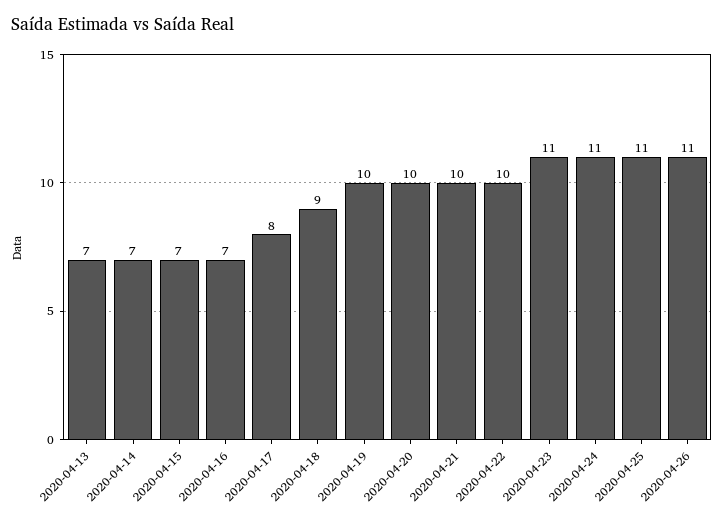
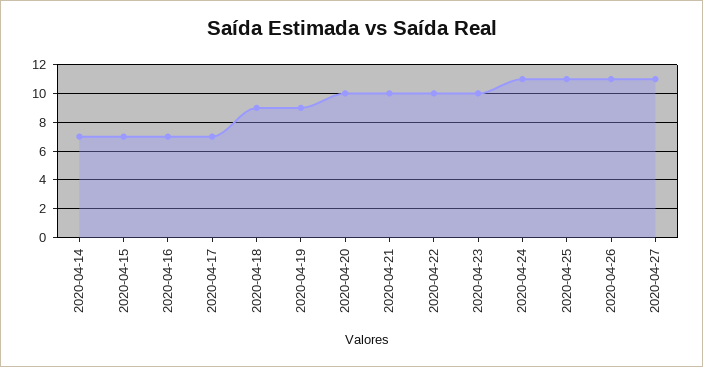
2020-04-13: 7 -> none
2020-04-17: 8 -> 7
2020-04-19: 10 -> 9
2020-04-23: 11 -> 10
2020-04-27: none -> 11

